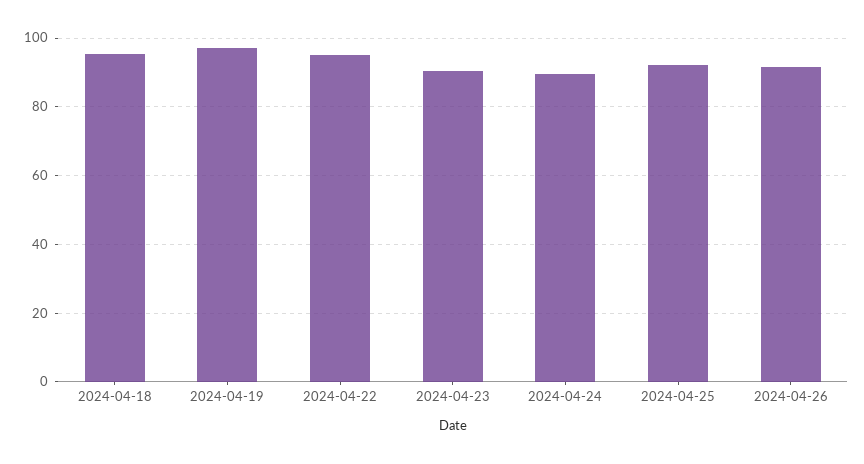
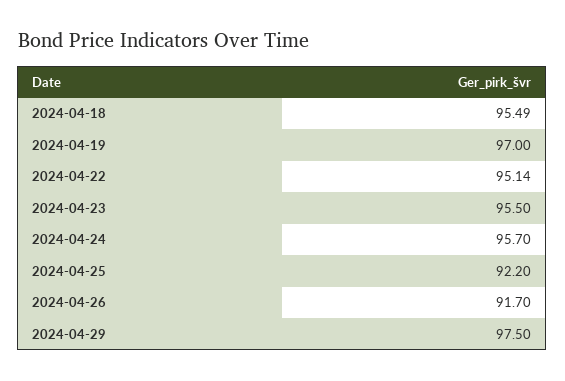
2024-04-23: 90 -> 95.5
2024-04-24: 90 -> 95.7
2024-04-29: none -> 97.5

